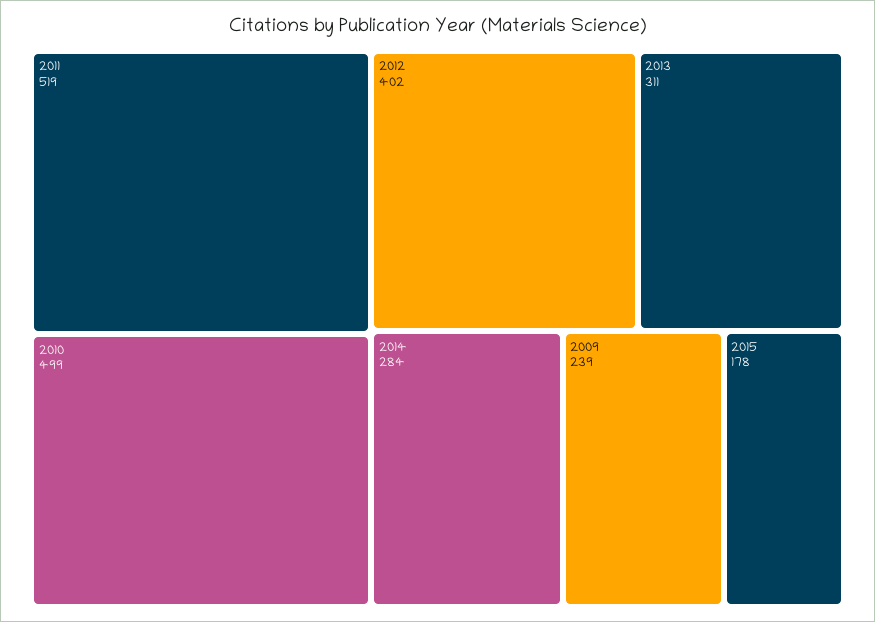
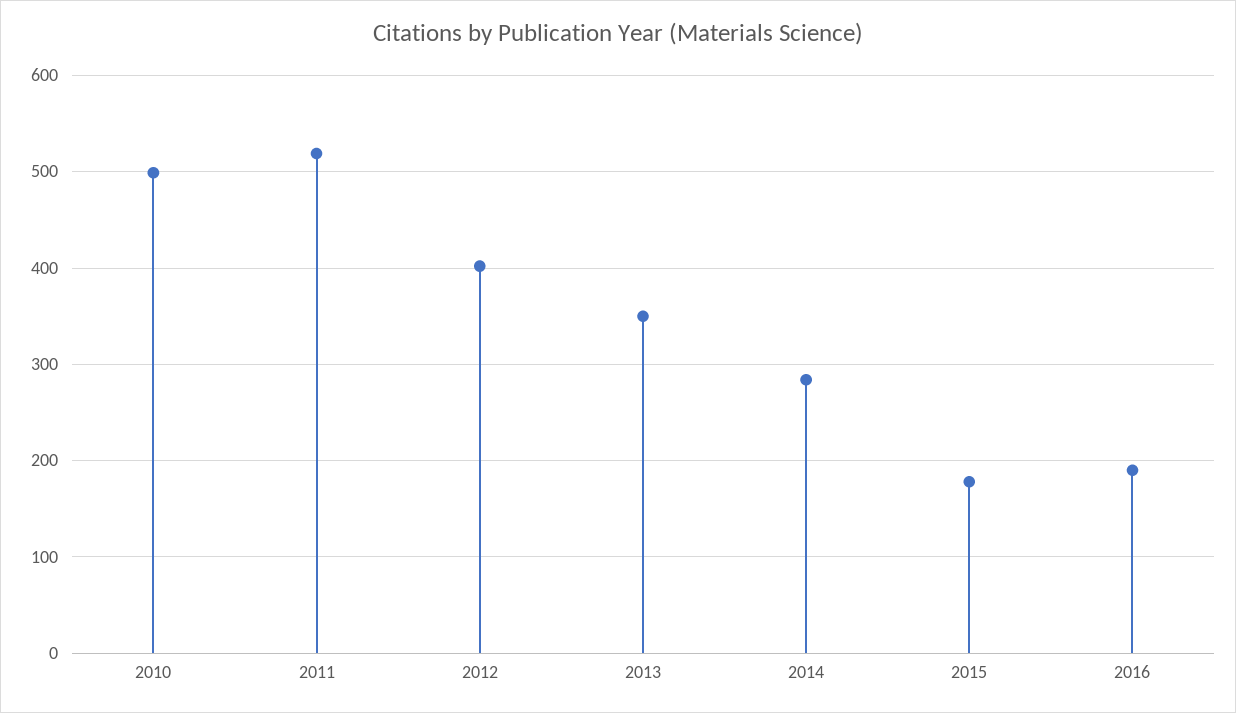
2013: 311 -> 350
2009: 239 -> none
2016: none -> 190

